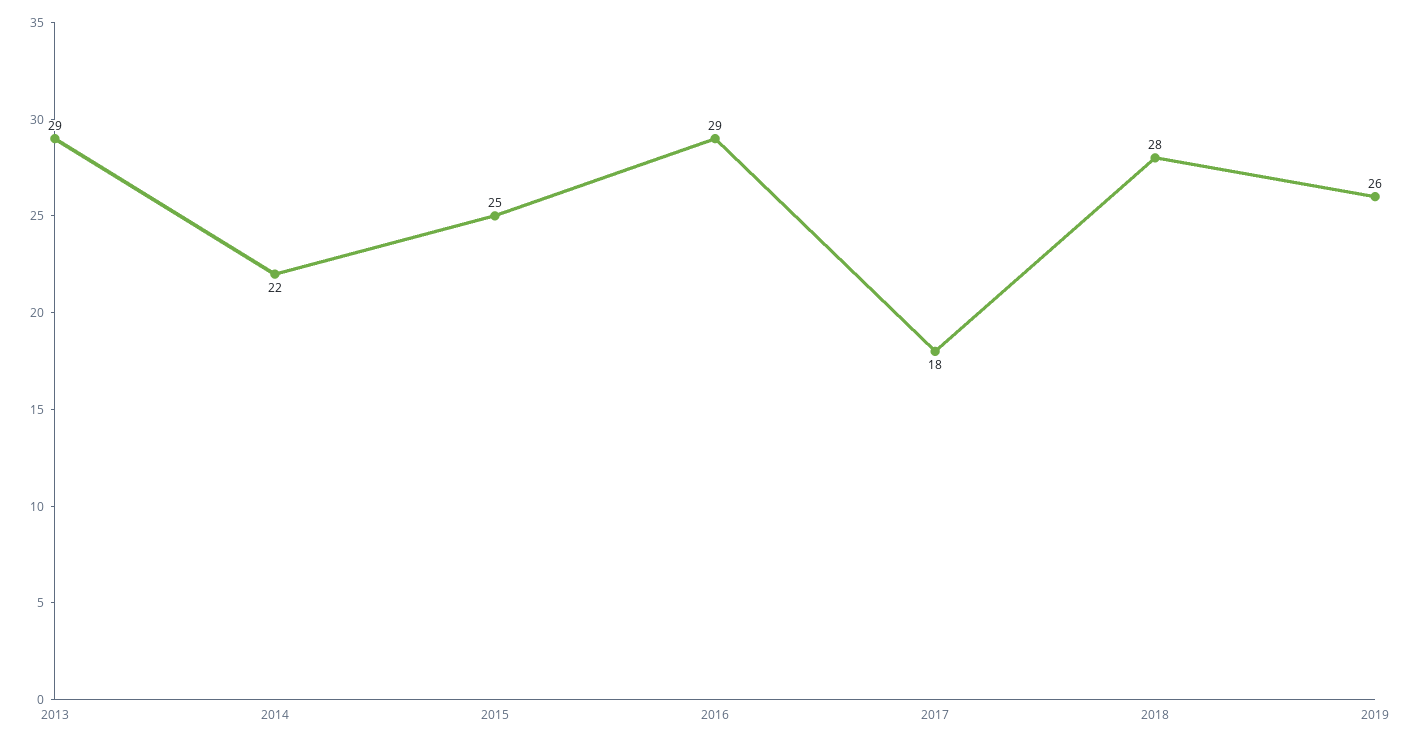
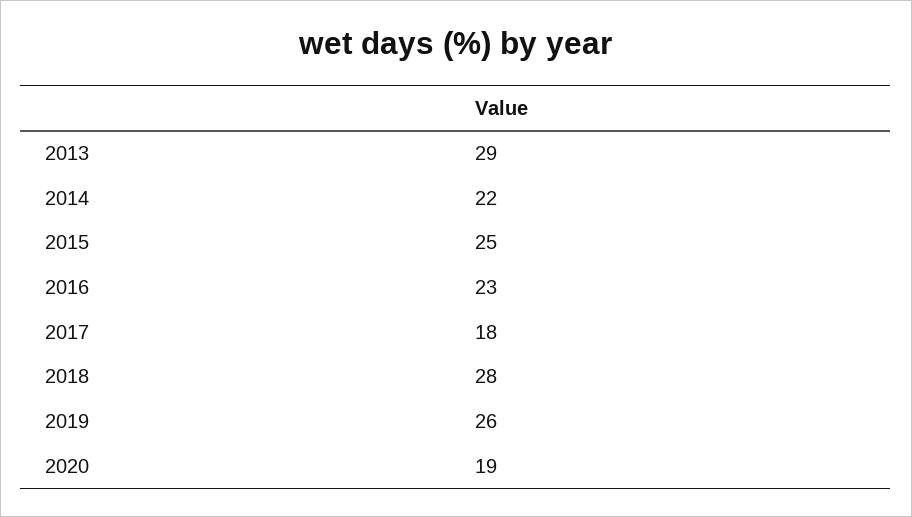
2016: 29 -> 23
2020: none -> 19

